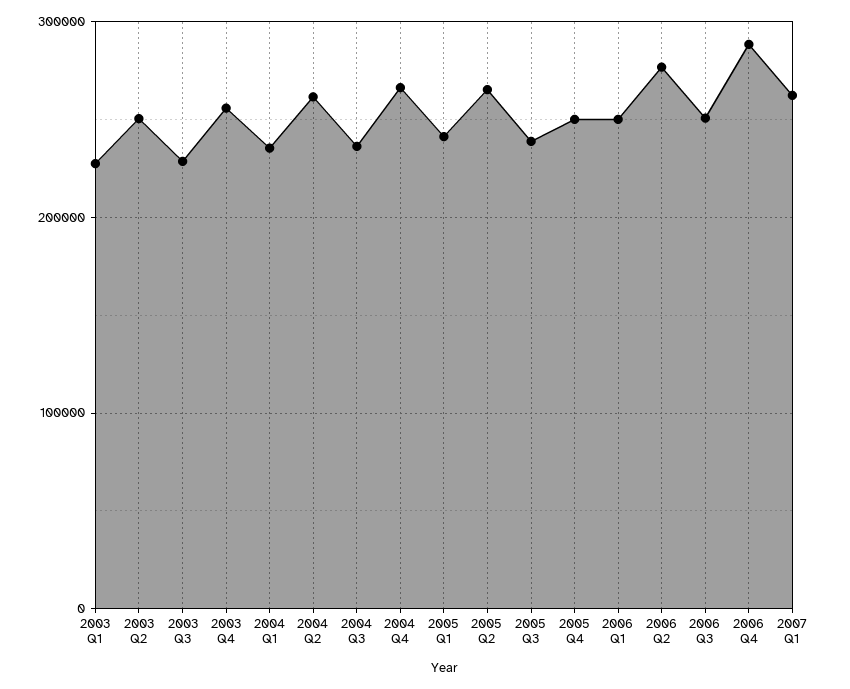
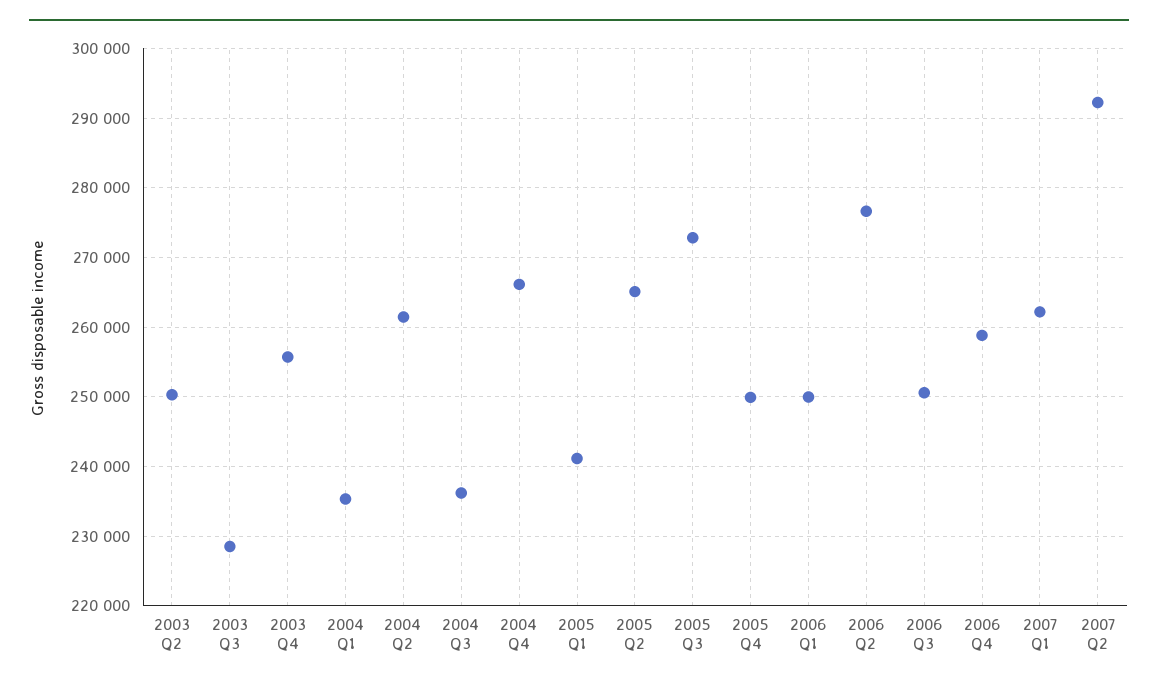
2003 Q1: 230000 -> none
2005 Q3: 240000 -> 273000
2006 Q4: 290000 -> 259000
2007 Q2: none -> 292000

